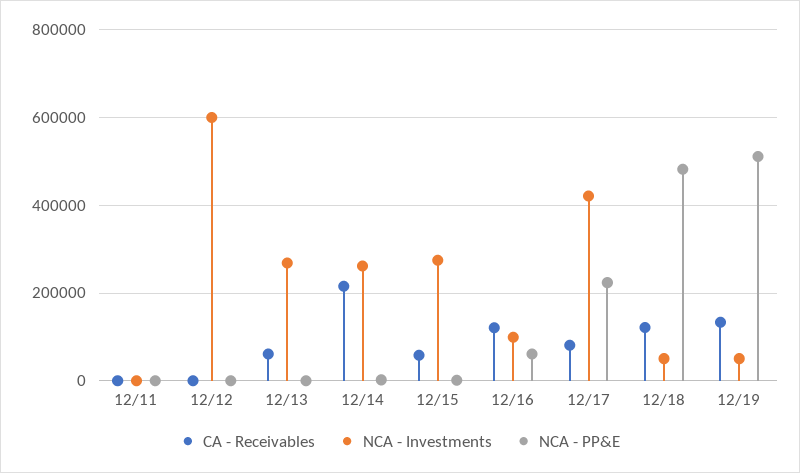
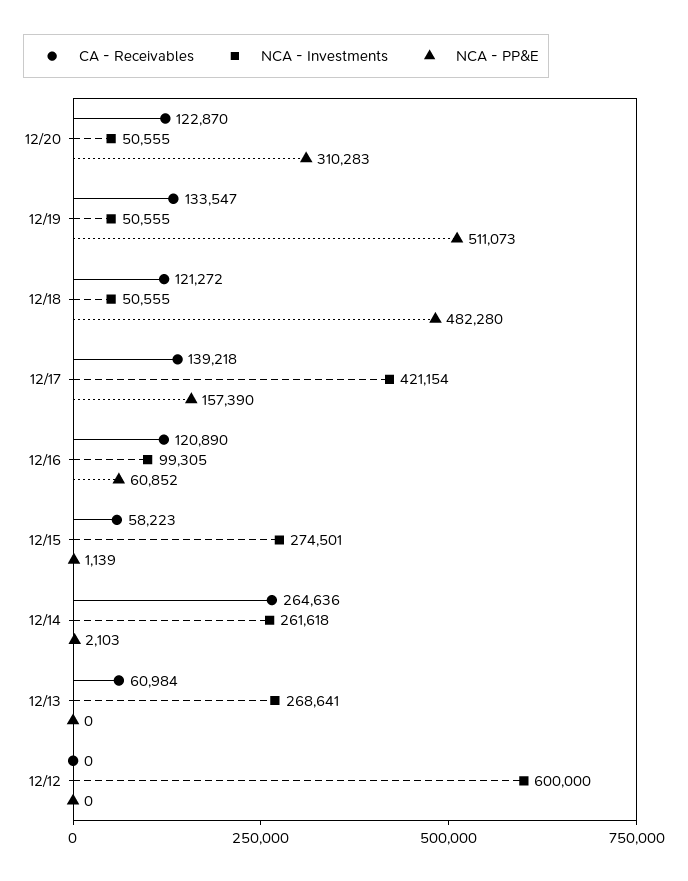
CA - Receivables, 12/11: 0 -> none
NCA - Investments, 12/11: 0 -> none
NCA - PP&E, 12/11: 0 -> none
CA - Receivables, 12/14: 220000 -> 264636
CA - Receivables, 12/17: 80000 -> 139218
NCA - PP&E, 12/17: 220000 -> 157390
CA - Receivables, 12/20: none -> 122870
NCA - Investments, 12/20: none -> 50555
NCA - PP&E, 12/20: none -> 310283

